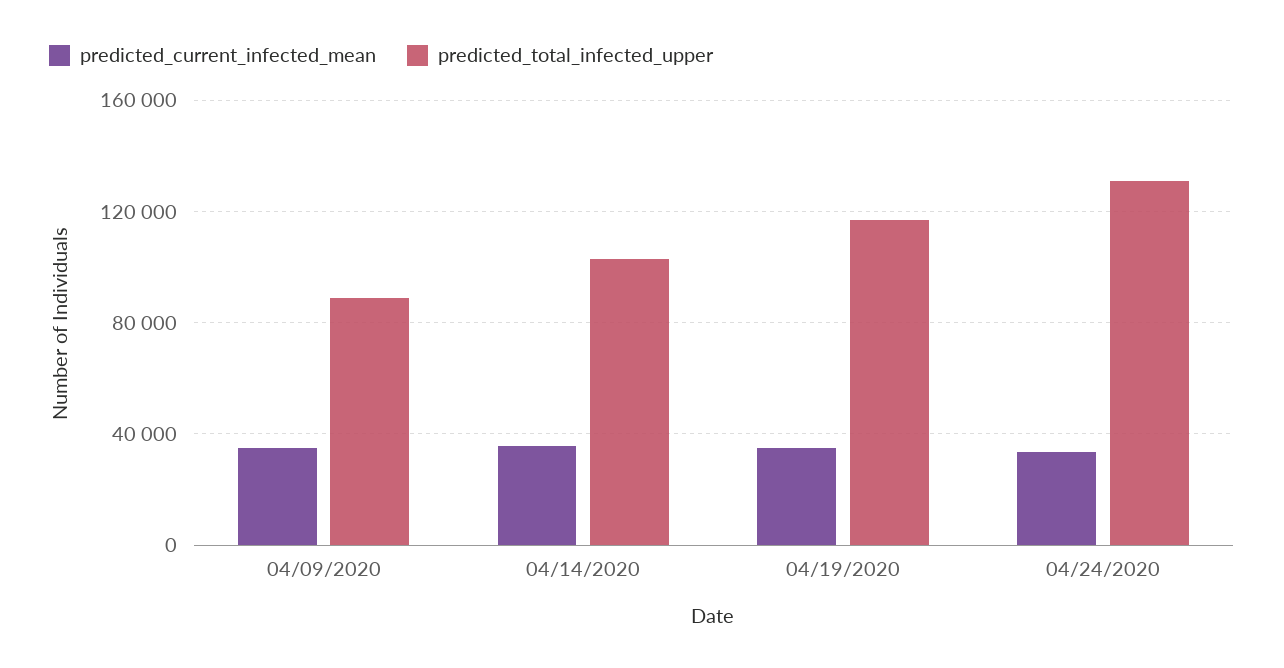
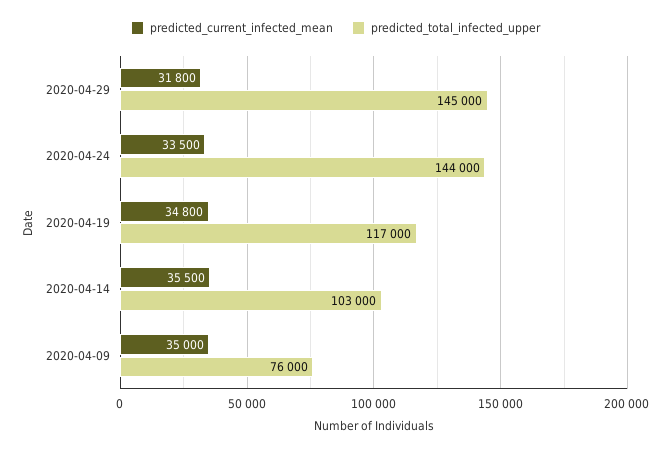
predicted_total_infected_upper, 04/09/2020: 90000 -> 76000
predicted_total_infected_upper, 04/24/2020: 130000 -> 144000
predicted_current_infected_mean, 2020-04-29: none -> 31800
predicted_total_infected_upper, 2020-04-29: none -> 145000

